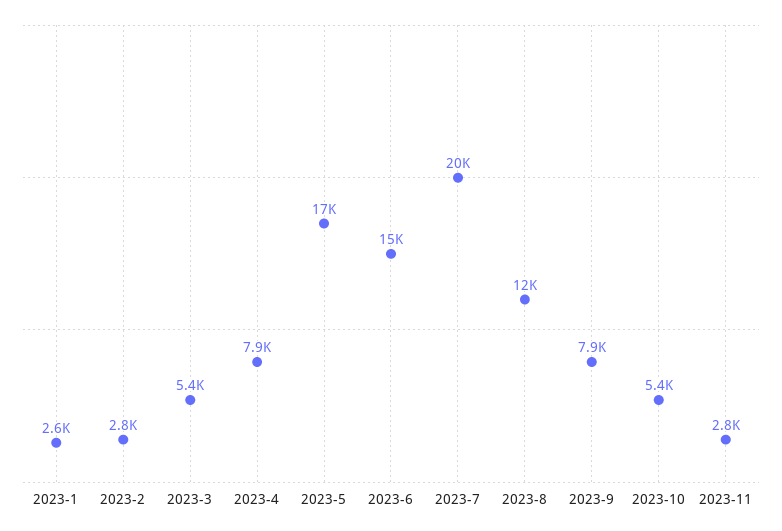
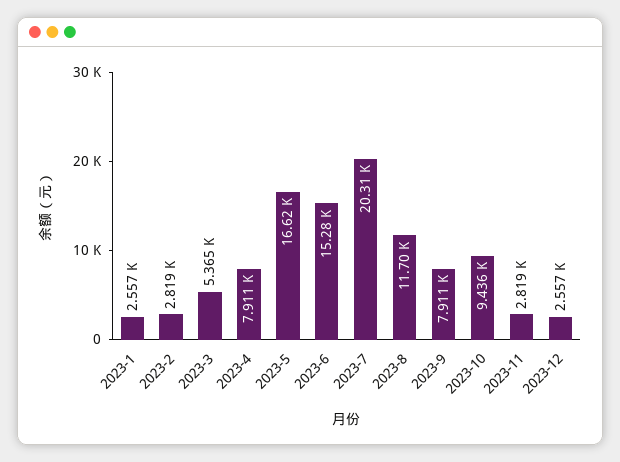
2023-10: 5400 -> 9436
2023-12: none -> 2557

